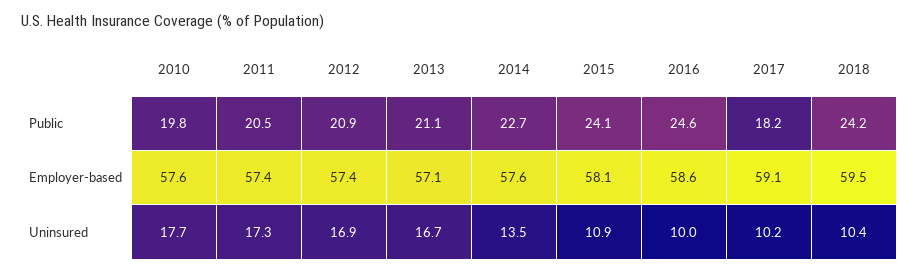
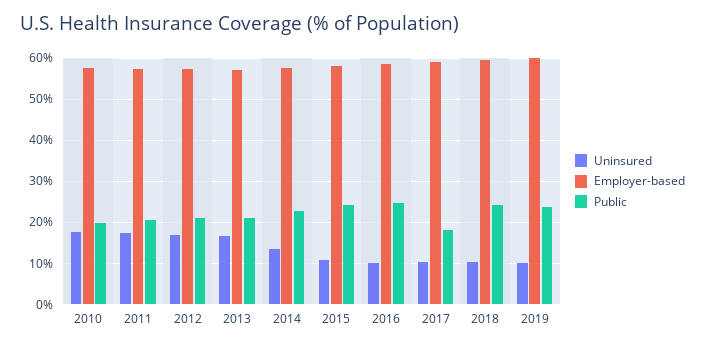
Uninsured, 2019: none -> 10
Employer-based, 2019: none -> 60
Public, 2019: none -> 24

